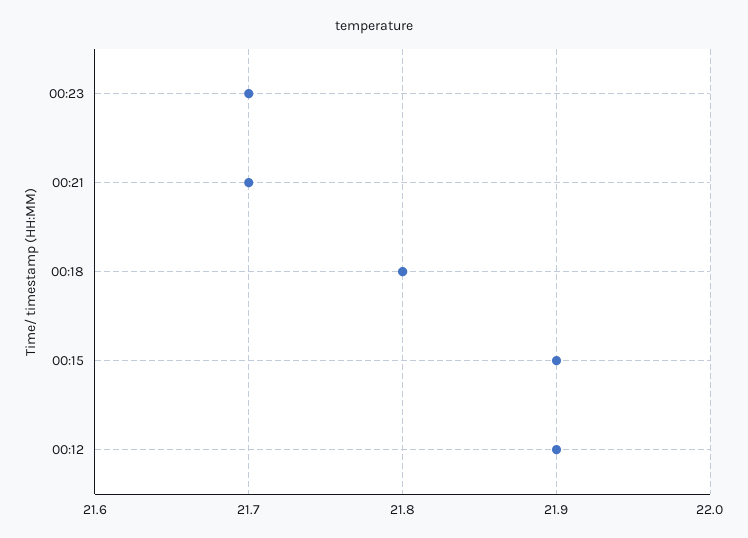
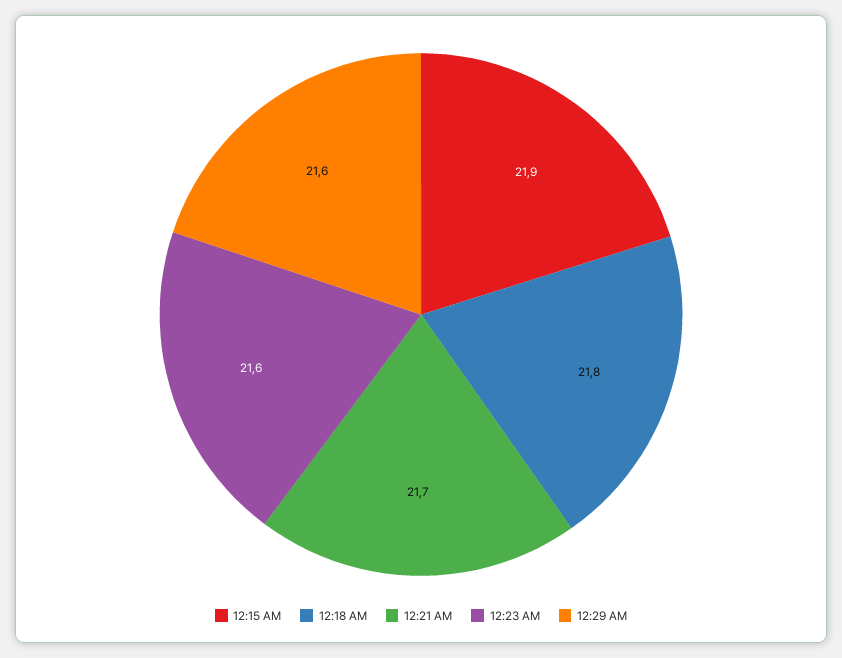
00:23: 21.7 -> 21.6
00:12: 21.9 -> none
12:29 AM: none -> 21.6

